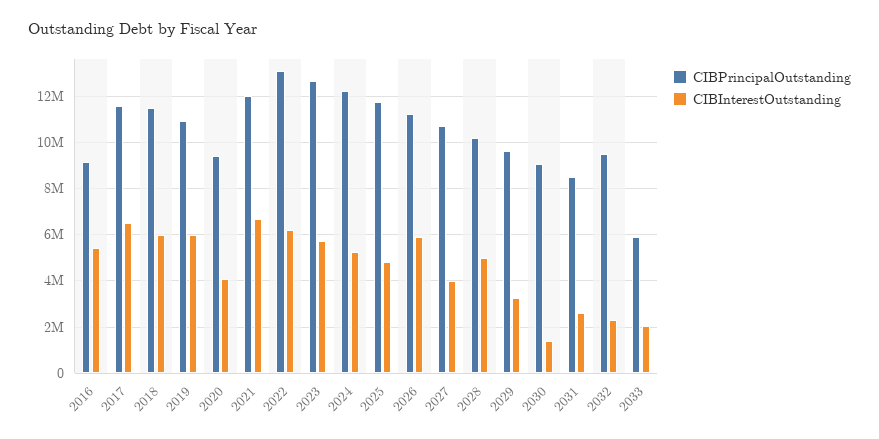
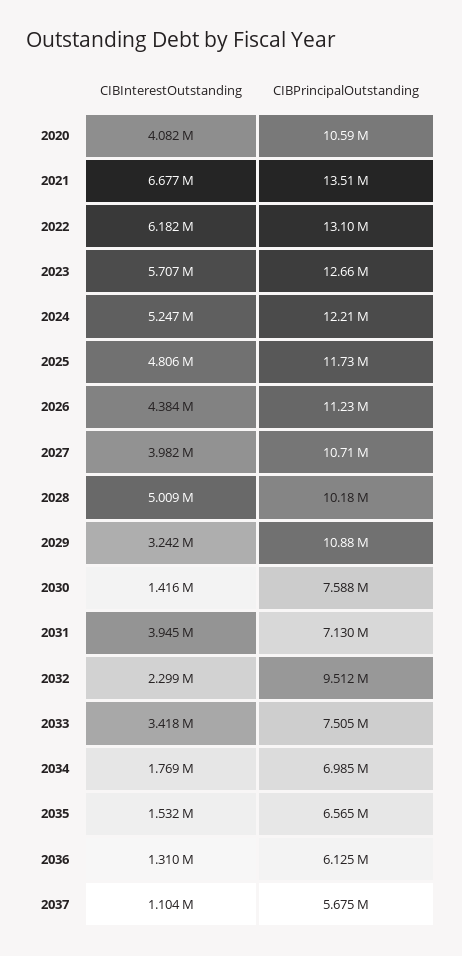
CIBPrincipalOutstanding, 2016: 9000000 -> none
CIBInterestOutstanding, 2016: 5500000 -> none
CIBPrincipalOutstanding, 2017: 11500000 -> none
CIBInterestOutstanding, 2017: 6500000 -> none
CIBPrincipalOutstanding, 2018: 11500000 -> none
CIBInterestOutstanding, 2018: 6000000 -> none
CIBPrincipalOutstanding, 2019: 11000000 -> none
CIBInterestOutstanding, 2019: 6000000 -> none
CIBPrincipalOutstanding, 2020: 9500000 -> 10590000
CIBPrincipalOutstanding, 2021: 12000000 -> 13510000
CIBInterestOutstanding, 2026: 6000000 -> 4384000
CIBPrincipalOutstanding, 2029: 9500000 -> 10880000
CIBPrincipalOutstanding, 2030: 9000000 -> 7588000
CIBPrincipalOutstanding, 2031: 8500000 -> 7130000
CIBInterestOutstanding, 2031: 2500000 -> 3945000
CIBPrincipalOutstanding, 2033: 6000000 -> 7505000
CIBInterestOutstanding, 2033: 2000000 -> 3418000
CIBInterestOutstanding, 2034: none -> 1769000
CIBPrincipalOutstanding, 2034: none -> 6985000
CIBInterestOutstanding, 2035: none -> 1532000
CIBPrincipalOutstanding, 2035: none -> 6565000
CIBInterestOutstanding, 2036: none -> 1310000
CIBPrincipalOutstanding, 2036: none -> 6125000
CIBInterestOutstanding, 2037: none -> 1104000
CIBPrincipalOutstanding, 2037: none -> 5675000

